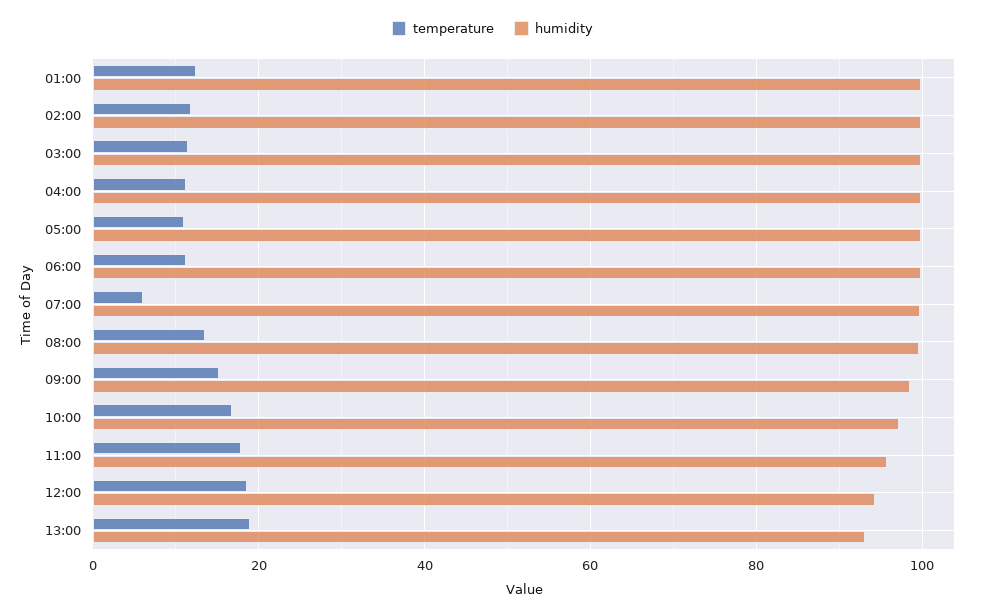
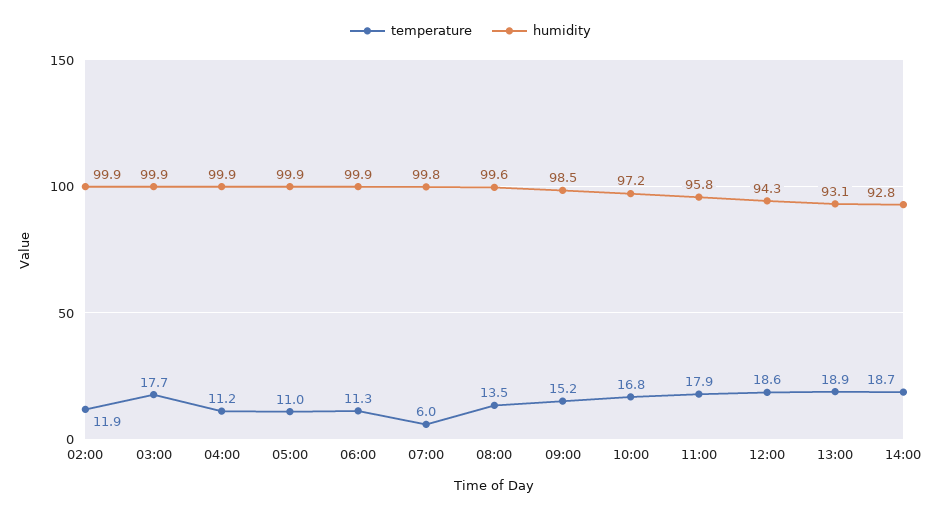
temperature, 01:00: 12 -> none
humidity, 01:00: 100 -> none
temperature, 03:00: 12 -> 17.7
temperature, 14:00: none -> 18.7
humidity, 14:00: none -> 92.8

